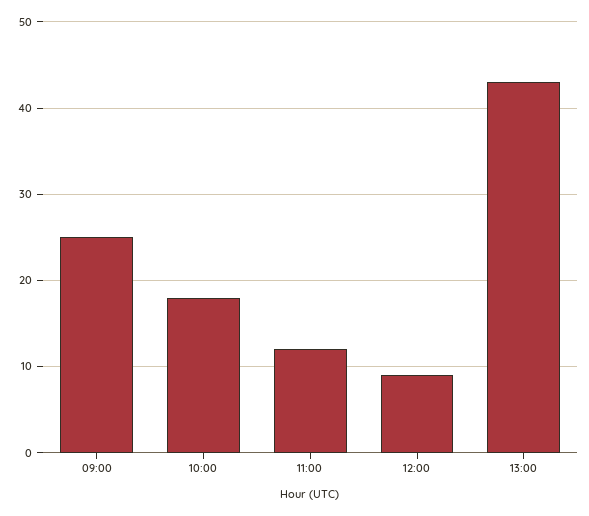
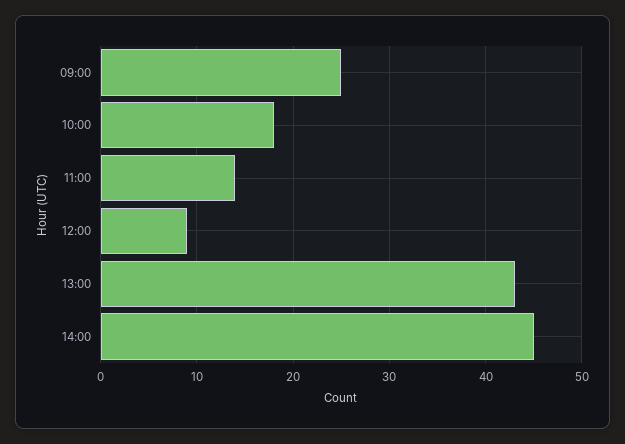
11:00: 12 -> 14
14:00: none -> 45

